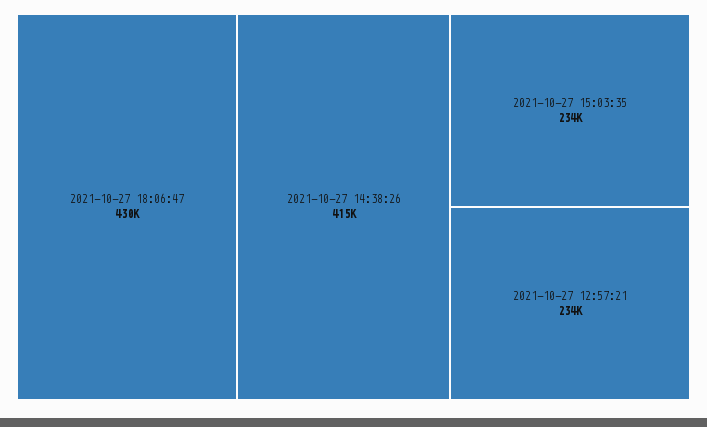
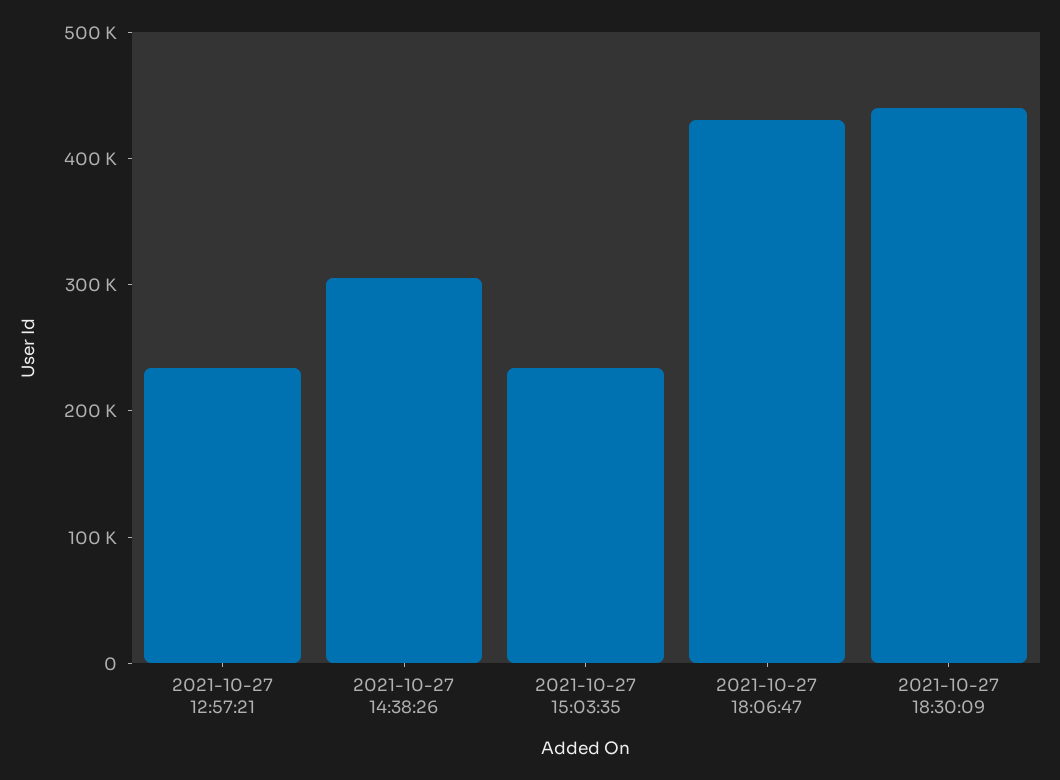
2021-10-27 14:38:26: 415000 -> 300000
2021-10-27 18:30:09: none -> 440000

